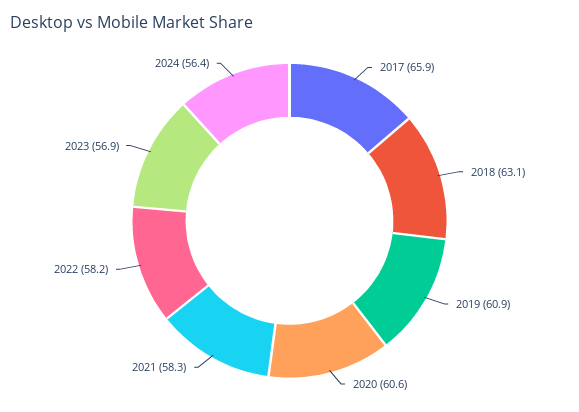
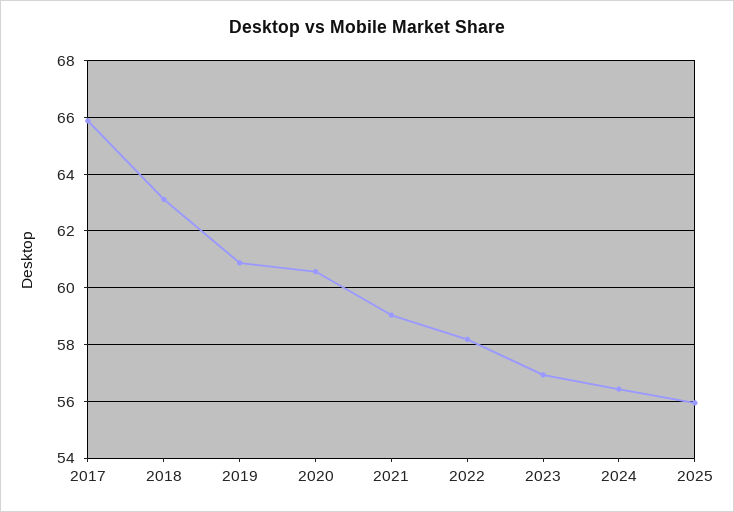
2021: 58.3 -> 59
2025: none -> 56

